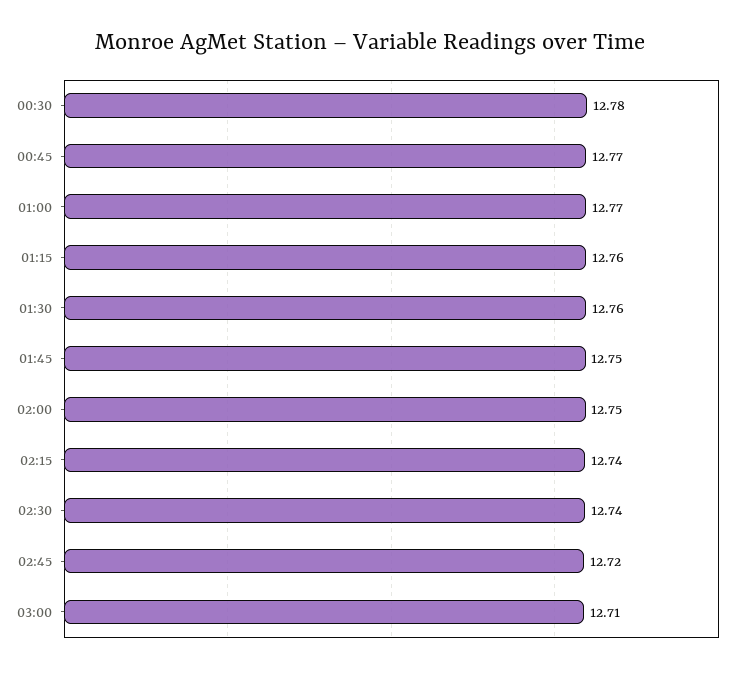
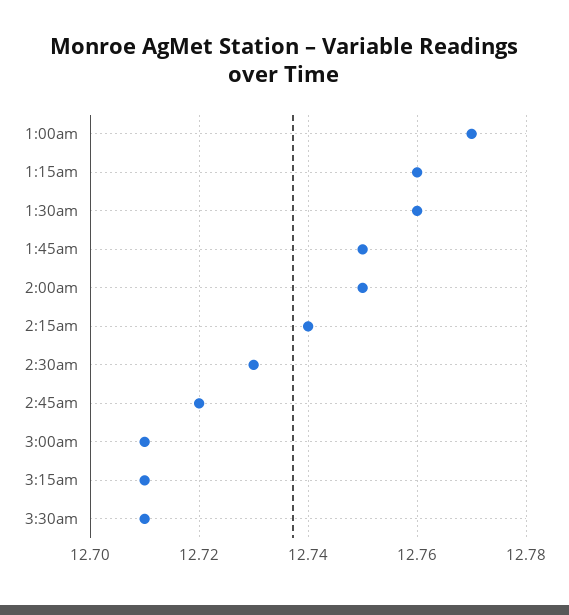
00:30: 12.78 -> none
00:45: 12.77 -> none
02:30: 12.74 -> 12.73
3:15am: none -> 12.71
3:30am: none -> 12.71

